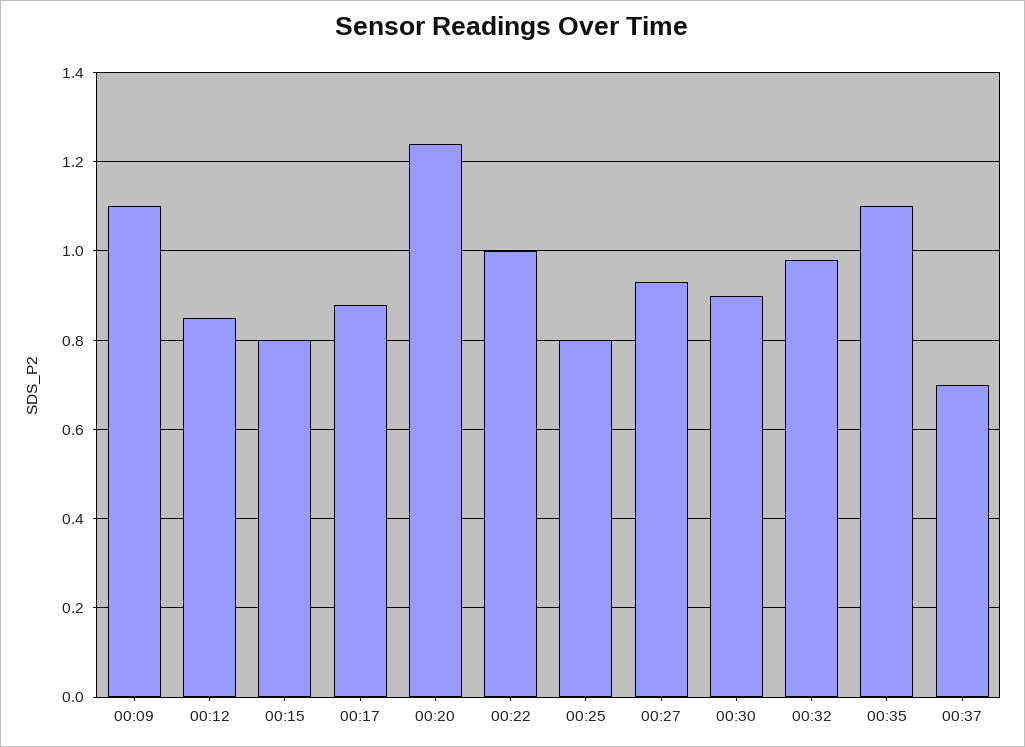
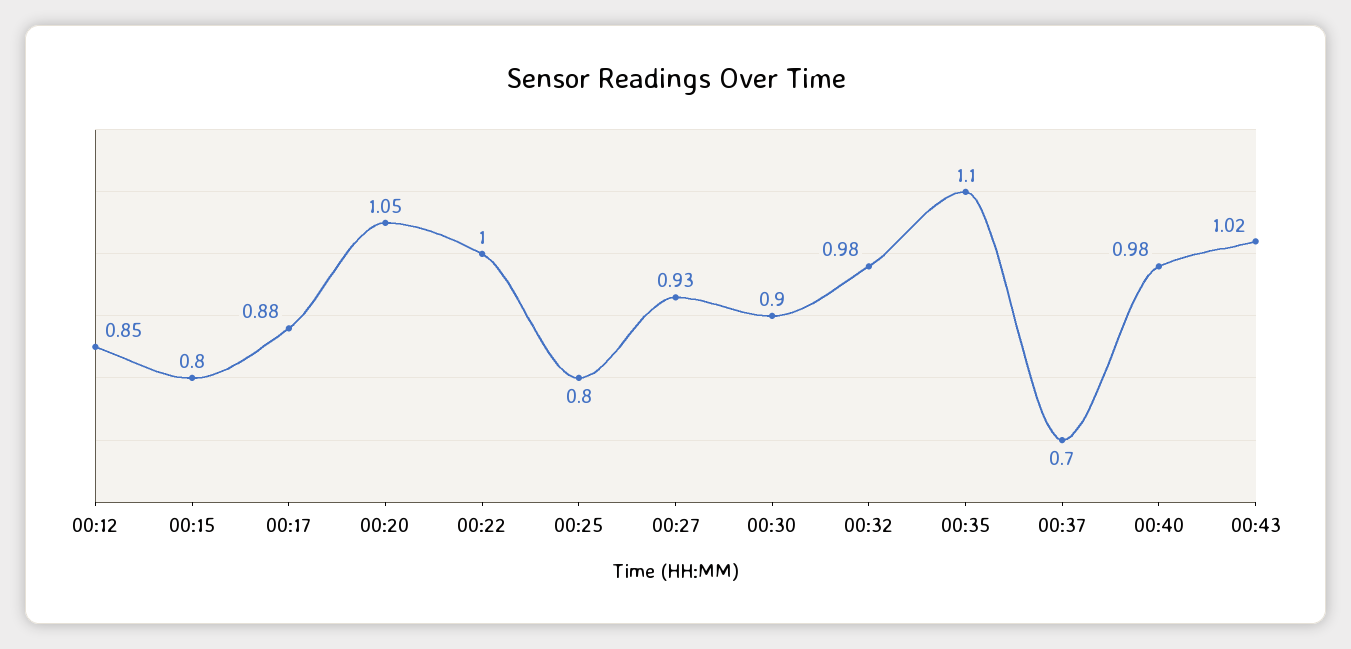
00:09: 1.1 -> none
00:20: 1.25 -> 1.05
00:40: none -> 0.98
00:43: none -> 1.02

